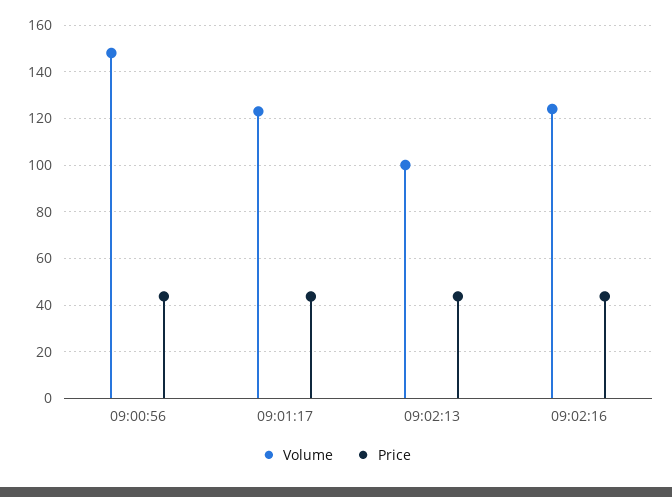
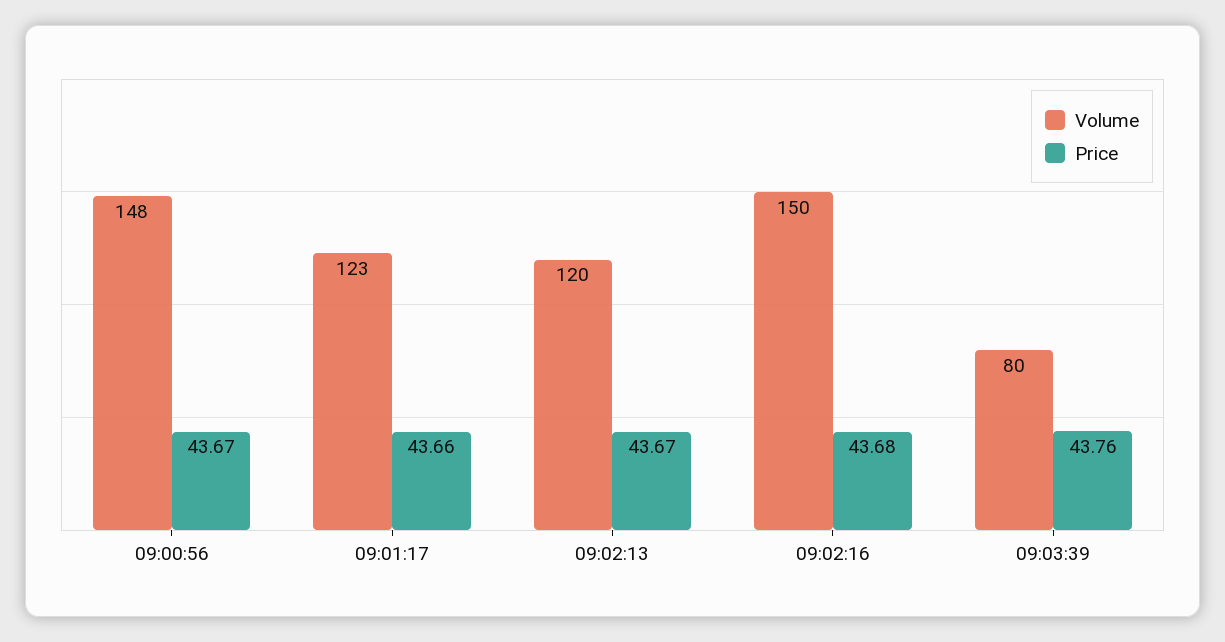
Volume, 09:02:13: 100 -> 120
Volume, 09:02:16: 125 -> 150
Volume, 09:03:39: none -> 80
Price, 09:03:39: none -> 43.76

